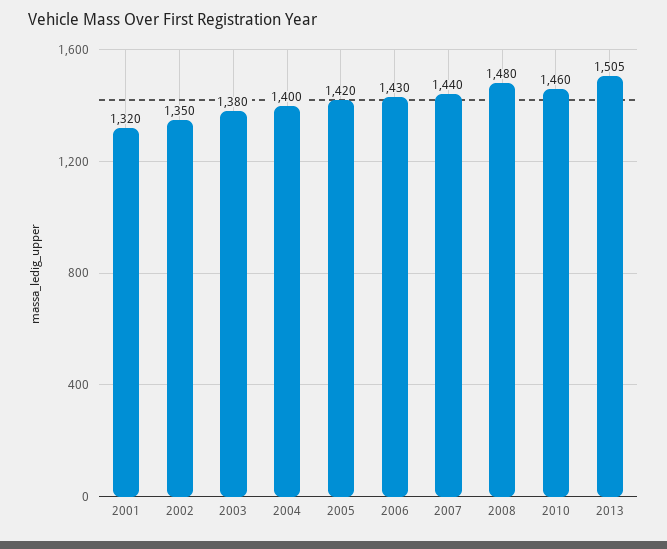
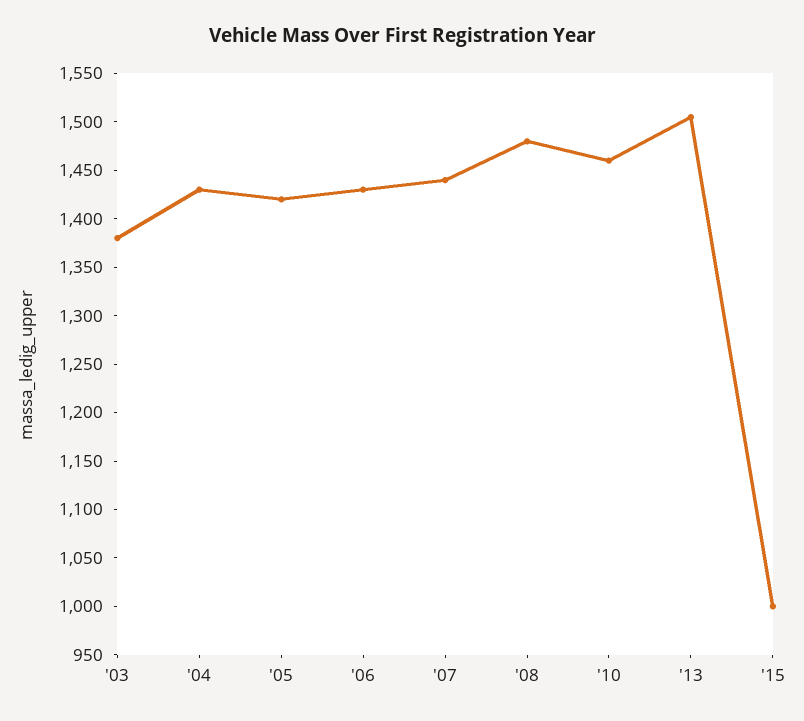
2001: 1320 -> none
2002: 1350 -> none
2004: 1400 -> 1430
'15: none -> 1000

